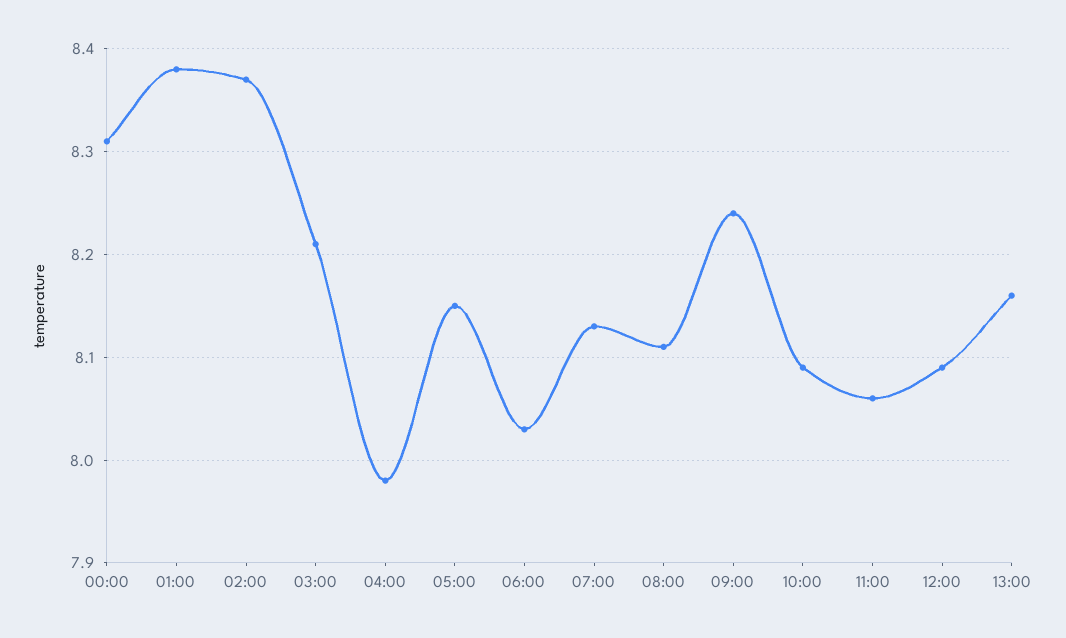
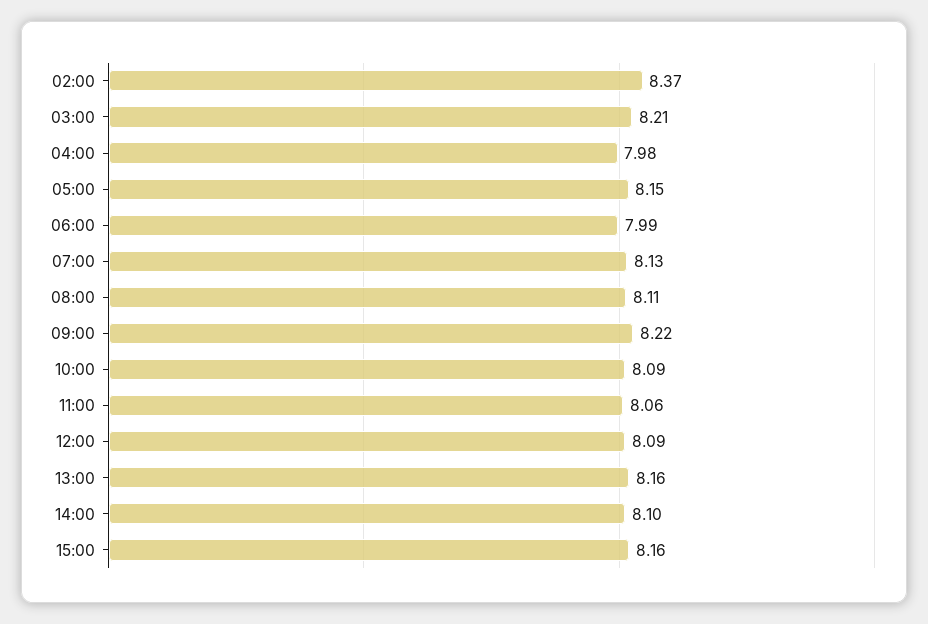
00:00: 8.31 -> none
01:00: 8.38 -> none
06:00: 8.03 -> 7.99
09:00: 8.24 -> 8.22
14:00: none -> 8.1
15:00: none -> 8.16

